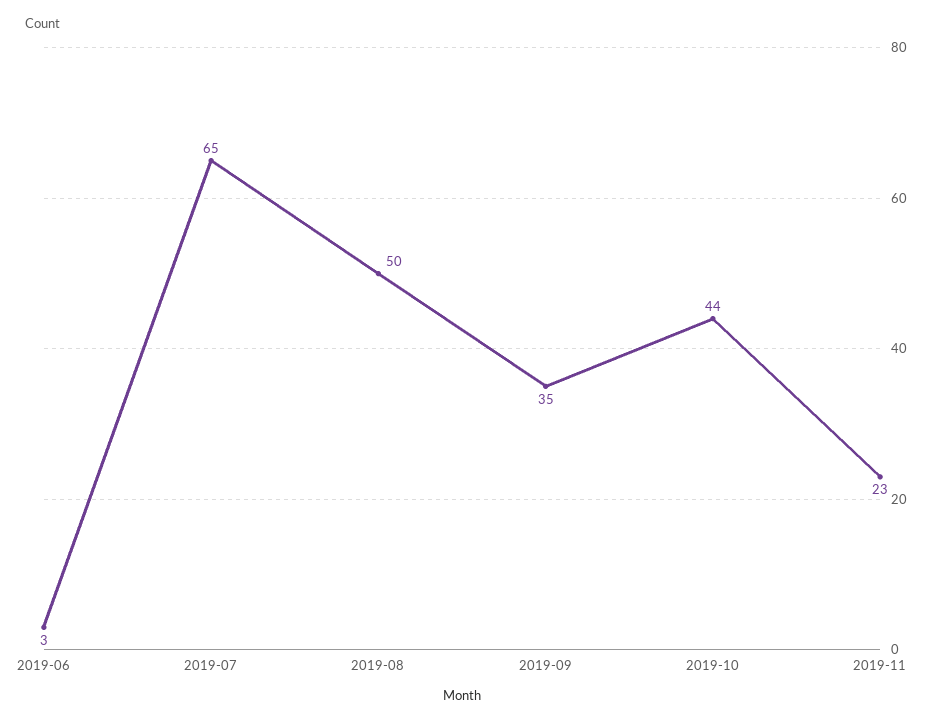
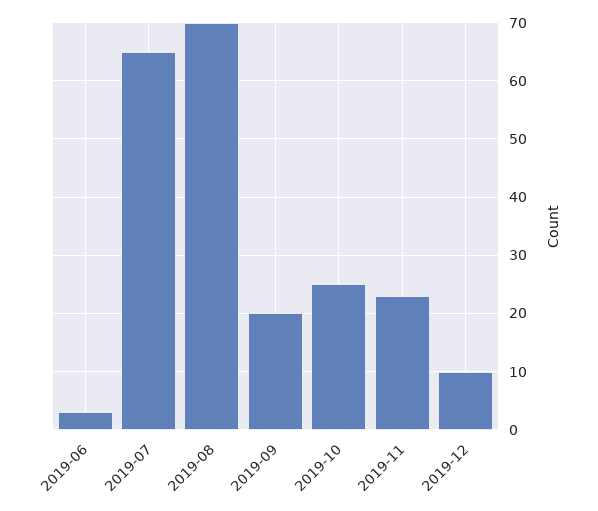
2019-08: 50 -> 70
2019-09: 35 -> 20
2019-10: 44 -> 25
2019-12: none -> 10

